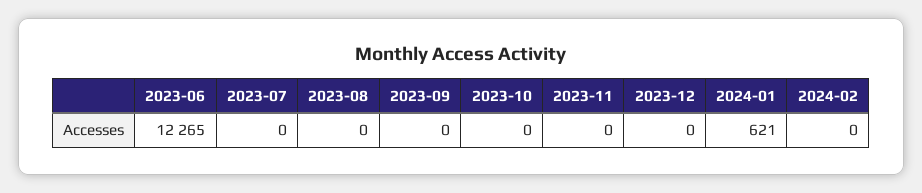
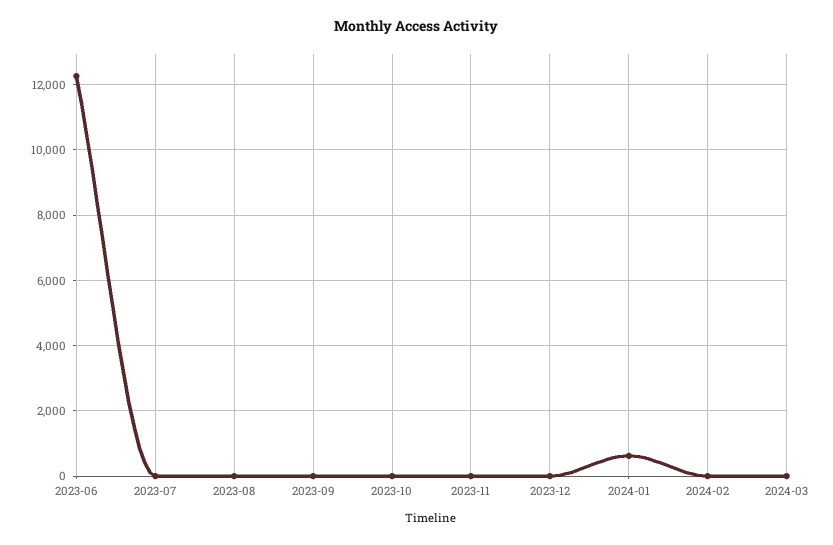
2024-03: none -> 0

